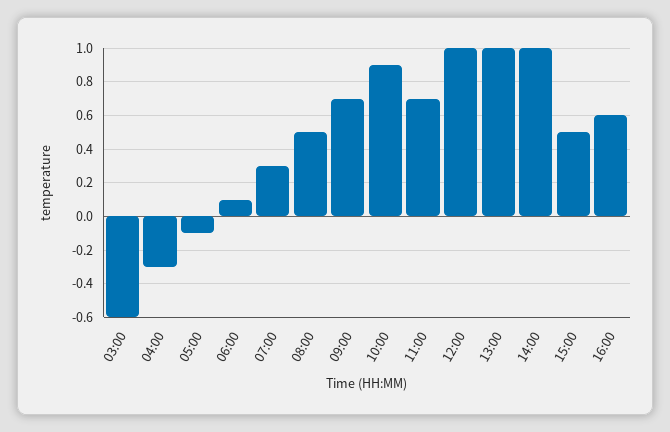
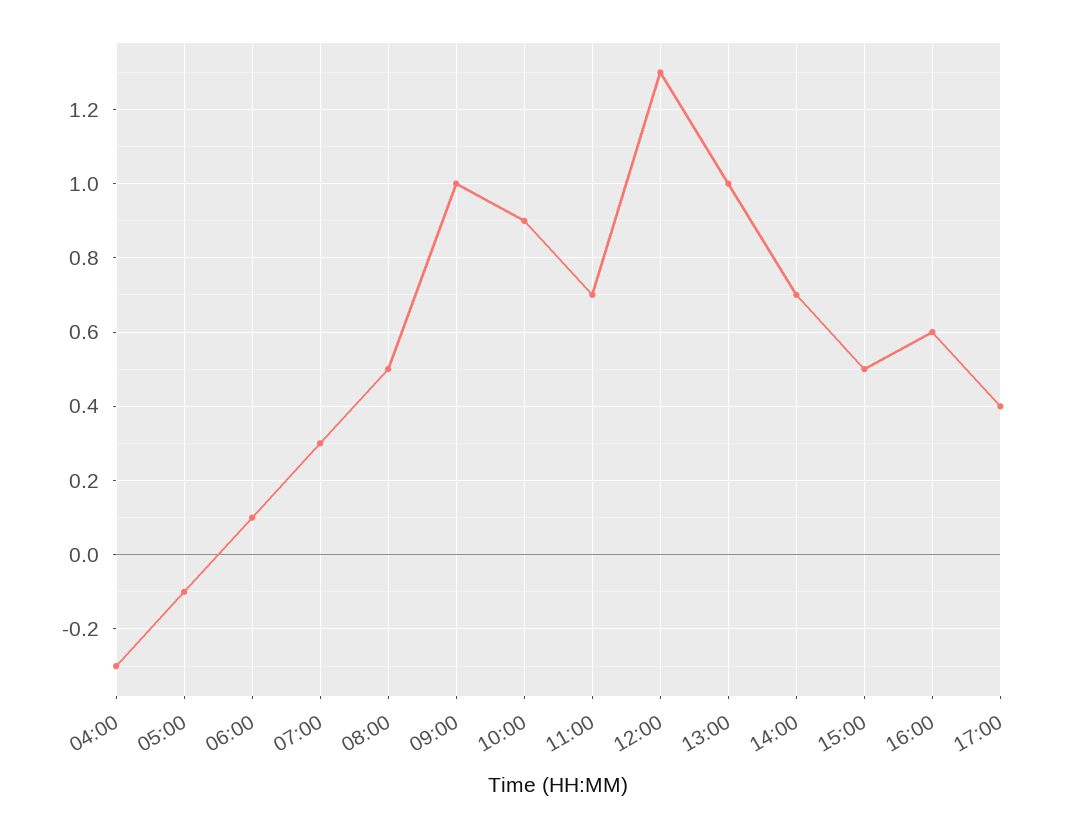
03:00: -0.6 -> none
09:00: 0.7 -> 1
12:00: 1 -> 1.3
14:00: 1 -> 0.7
17:00: none -> 0.4

